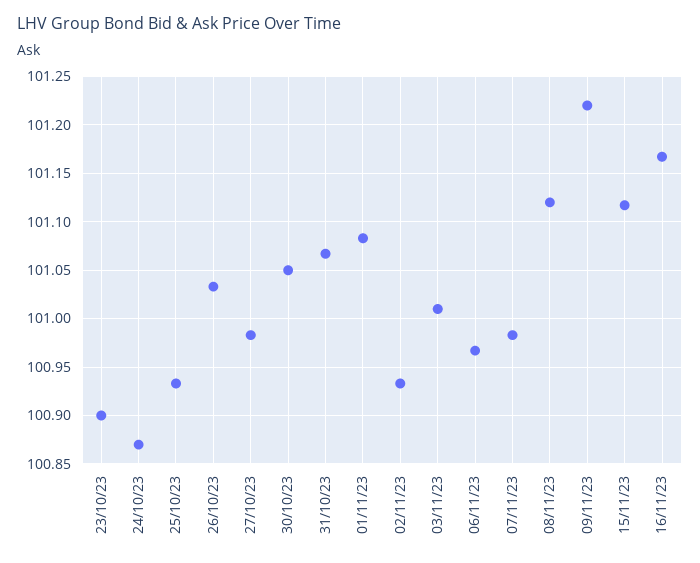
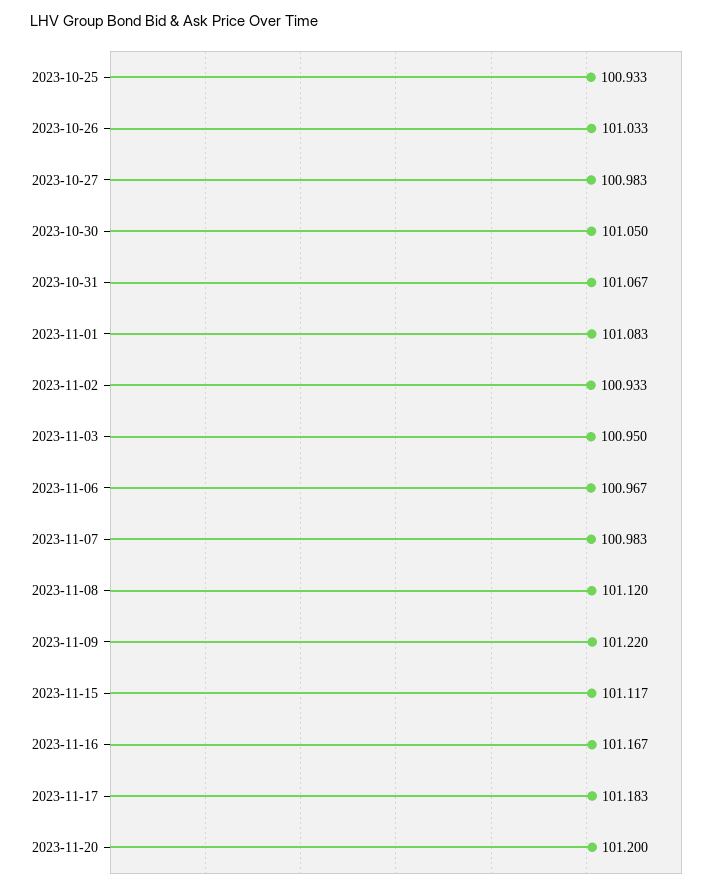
23/10/23: 100.9 -> none
24/10/23: 100.87 -> none
03/11/23: 101.01 -> 100.95
2023-11-17: none -> 101.183
2023-11-20: none -> 101.2

